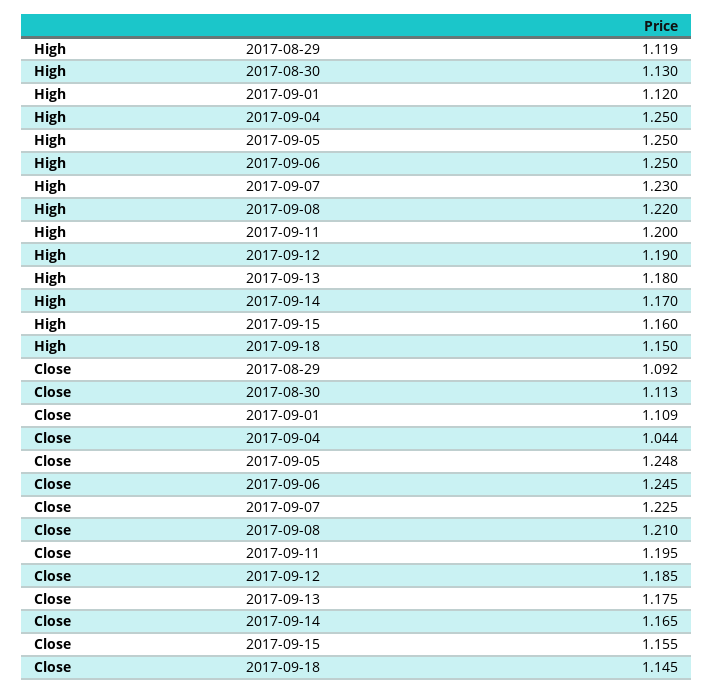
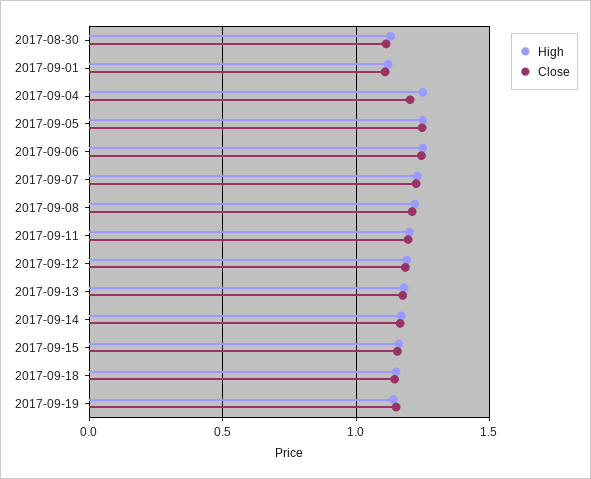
High, 2017-08-29: 1.119 -> none
Close, 2017-08-29: 1.092 -> none
Close, 2017-09-04: 1.044 -> 1.2
High, 2017-09-19: none -> 1.15
Close, 2017-09-19: none -> 1.15

